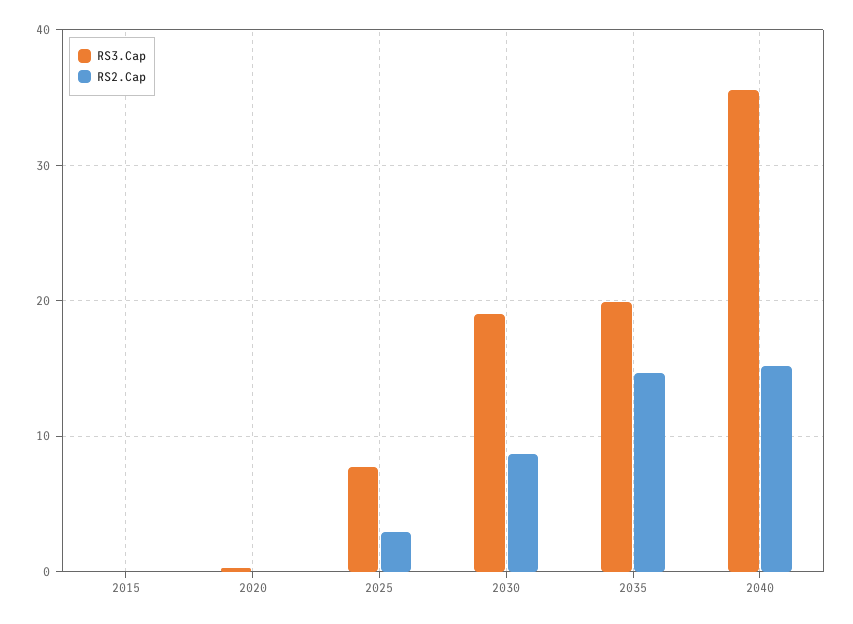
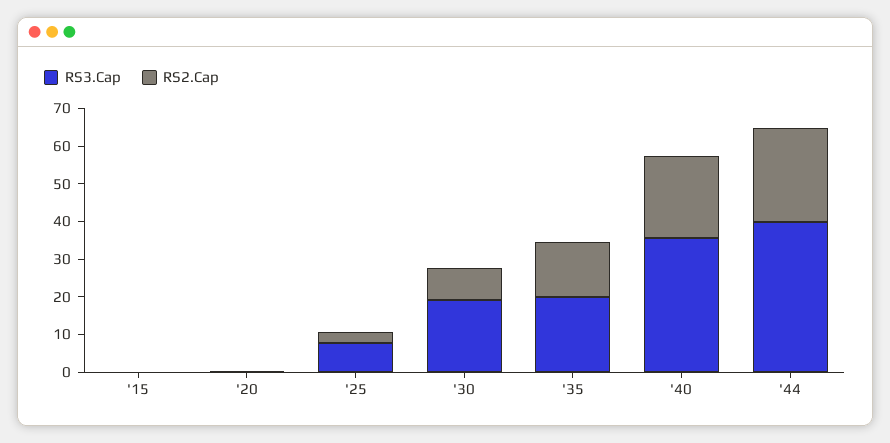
RS2.Cap, 2040: 15 -> 22.5
RS3.Cap, '44: none -> 40
RS2.Cap, '44: none -> 25

